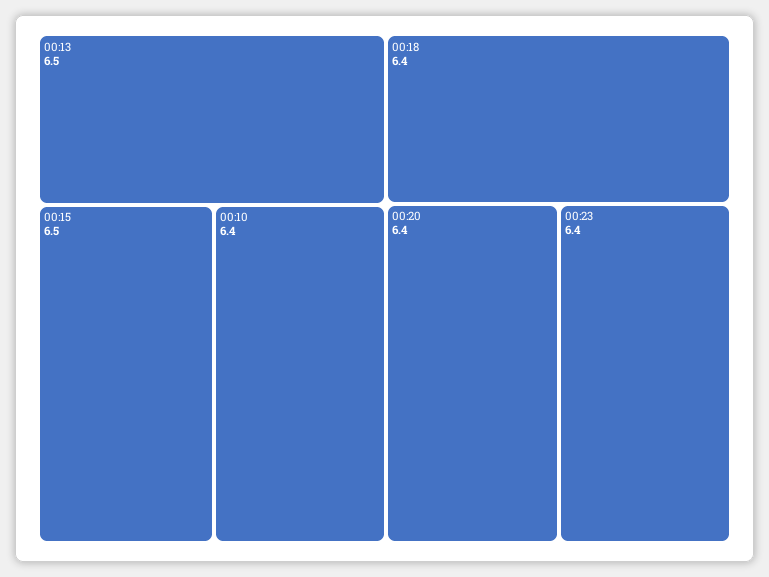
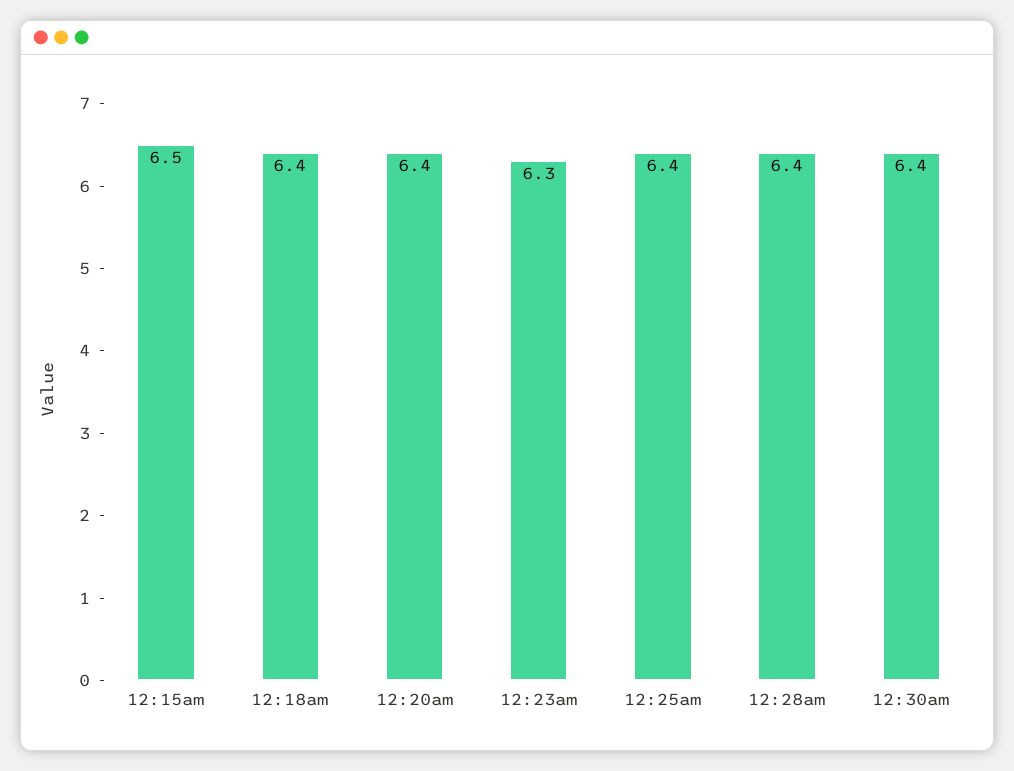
00:13: 6.5 -> none
00:10: 6.4 -> none
00:23: 6.4 -> 6.3
12:25am: none -> 6.4
12:28am: none -> 6.4
12:30am: none -> 6.4

